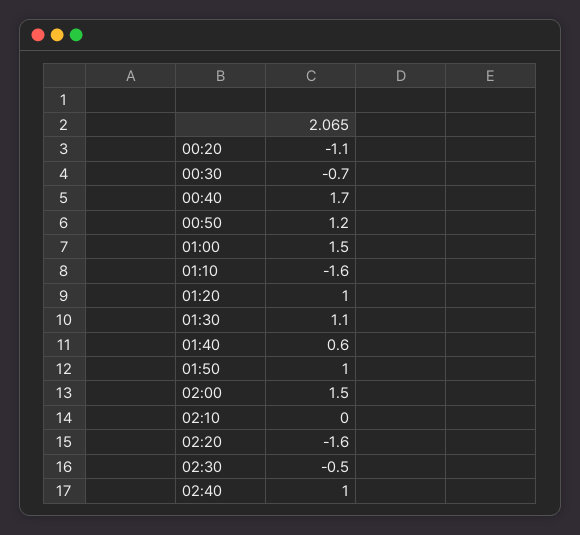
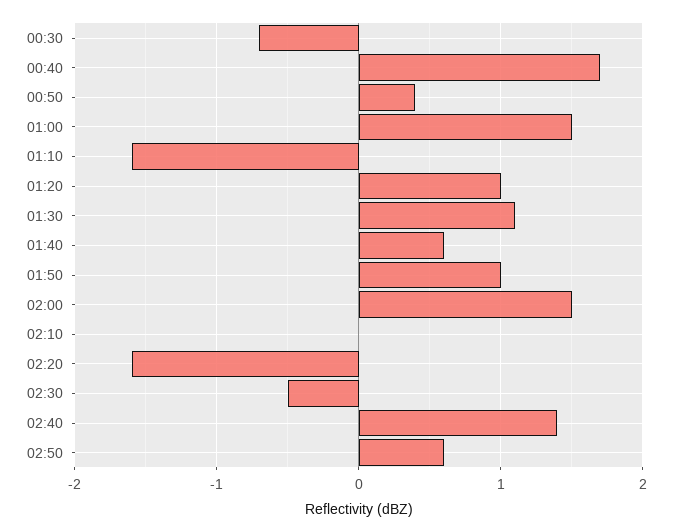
00:20: -1.1 -> none
00:50: 1.2 -> 0.4
02:40: 1 -> 1.4
02:50: none -> 0.6

